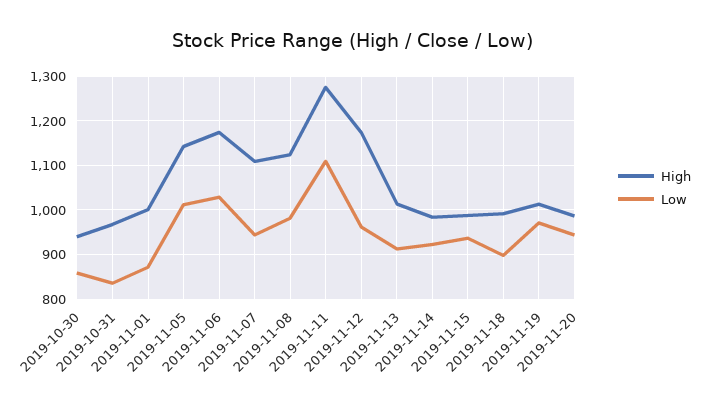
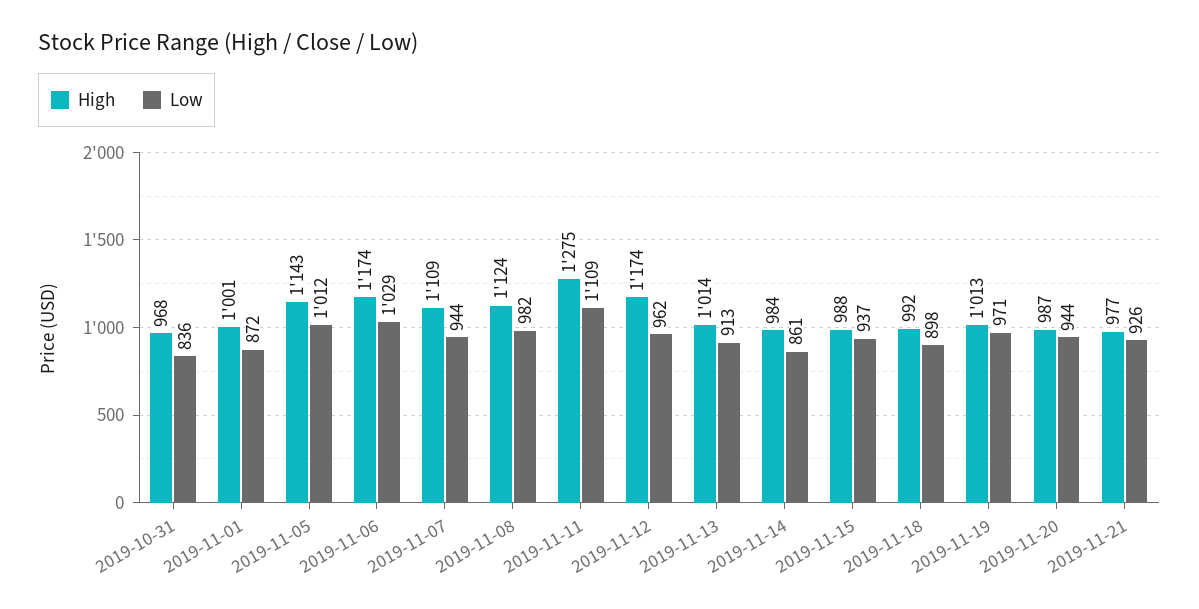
High, 2019-10-30: 940 -> none
Low, 2019-10-30: 860 -> none
Low, 2019-11-14: 920 -> 861
High, 2019-11-21: none -> 977
Low, 2019-11-21: none -> 926

